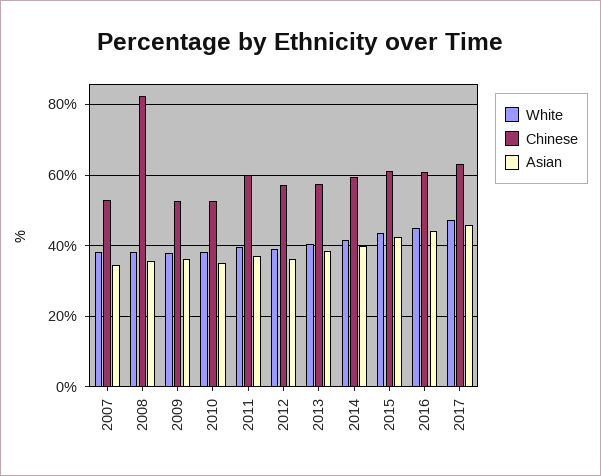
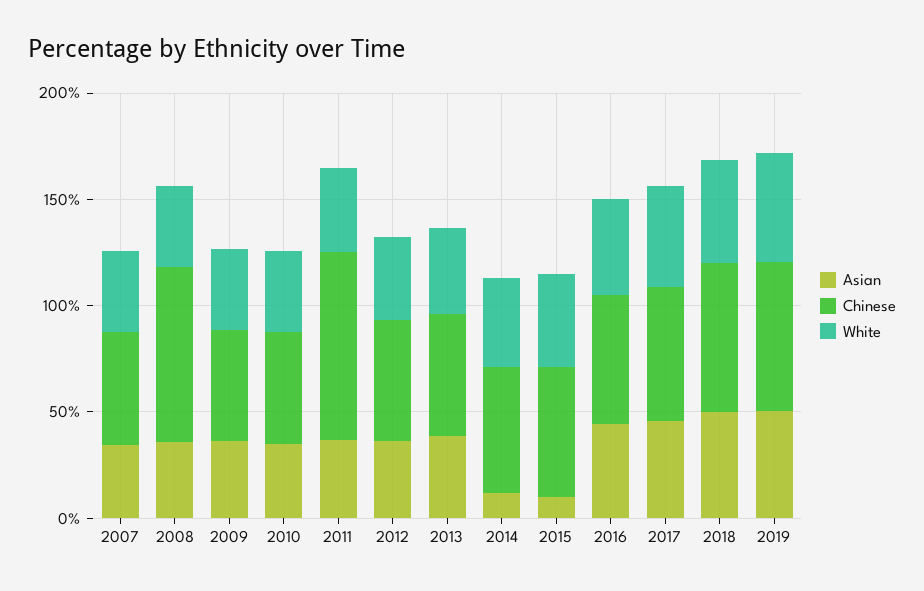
Chinese, 2011: 60 -> 90
Asian, 2014: 40 -> 10
Asian, 2015: 42 -> 10
Asian, 2018: none -> 50
Chinese, 2018: none -> 70
White, 2018: none -> 50
Asian, 2019: none -> 50
Chinese, 2019: none -> 70
White, 2019: none -> 50

